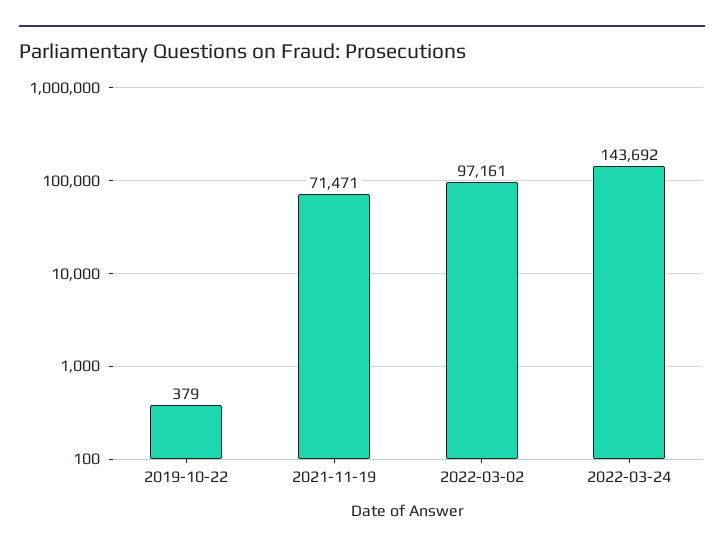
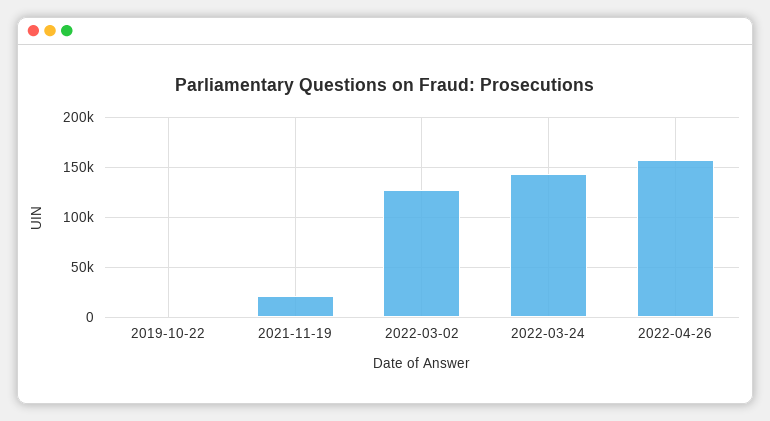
2021-11-19: 71471 -> 20000
2022-03-02: 97161 -> 130000
2022-04-26: none -> 160000

